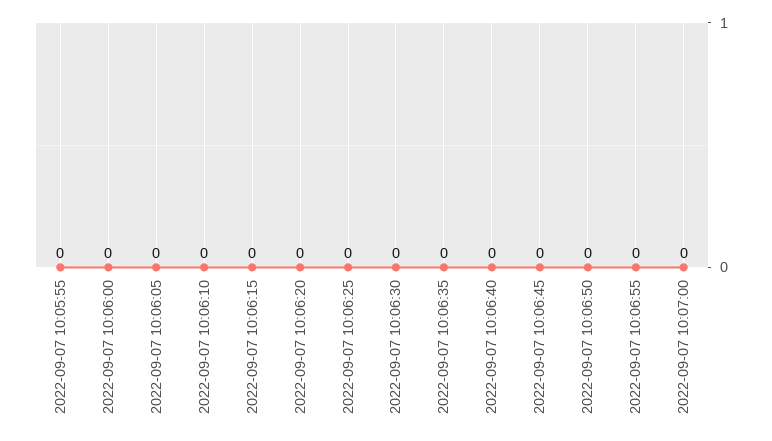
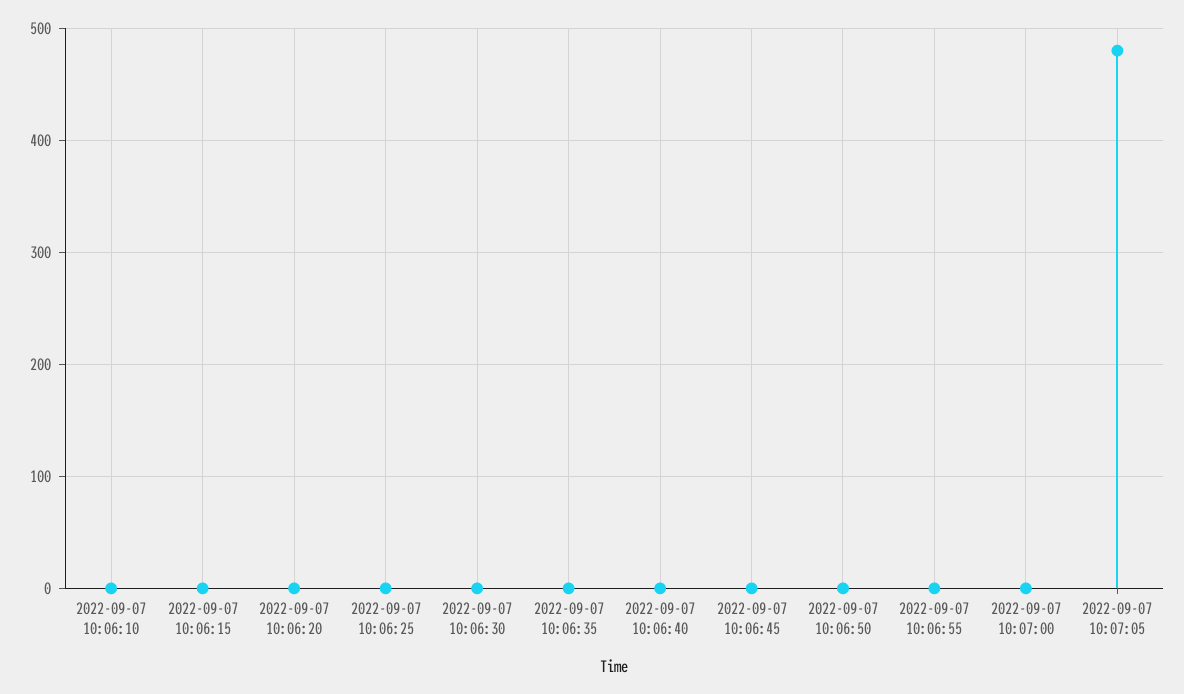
2022-09-07 10:05:55: 0 -> none
2022-09-07 10:06:00: 0 -> none
2022-09-07 10:06:05: 0 -> none
2022-09-07 10:07:05: none -> 480

